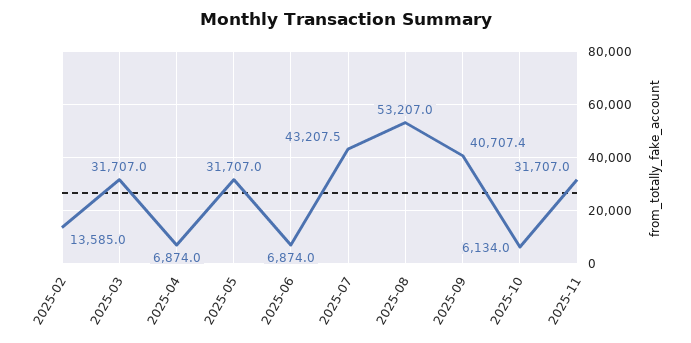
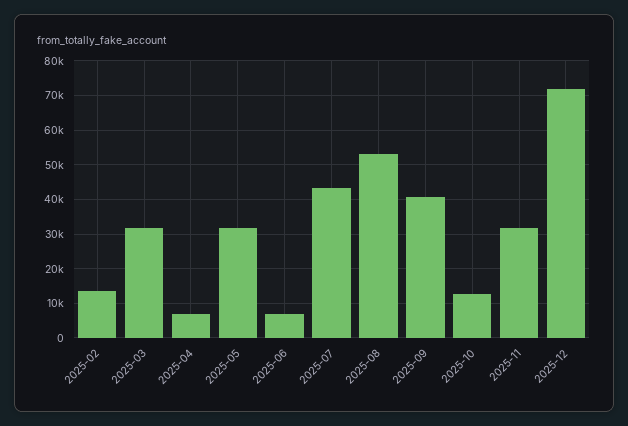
2025-10: 6134 -> 12000
2025-12: none -> 72000

